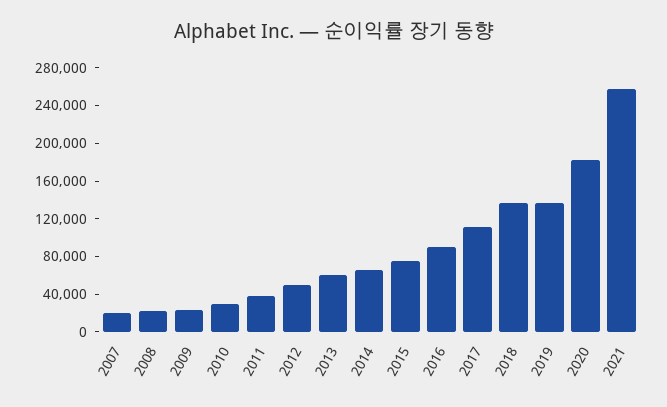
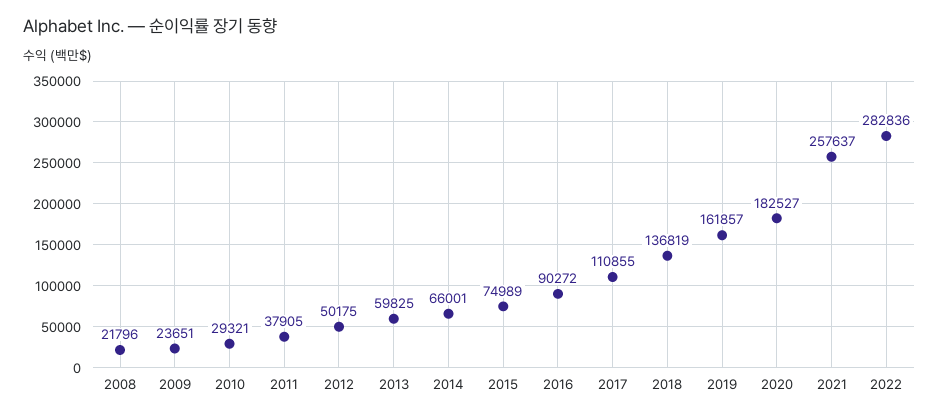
2007: 20000 -> none
2019: 140000 -> 161857
2022: none -> 282836

